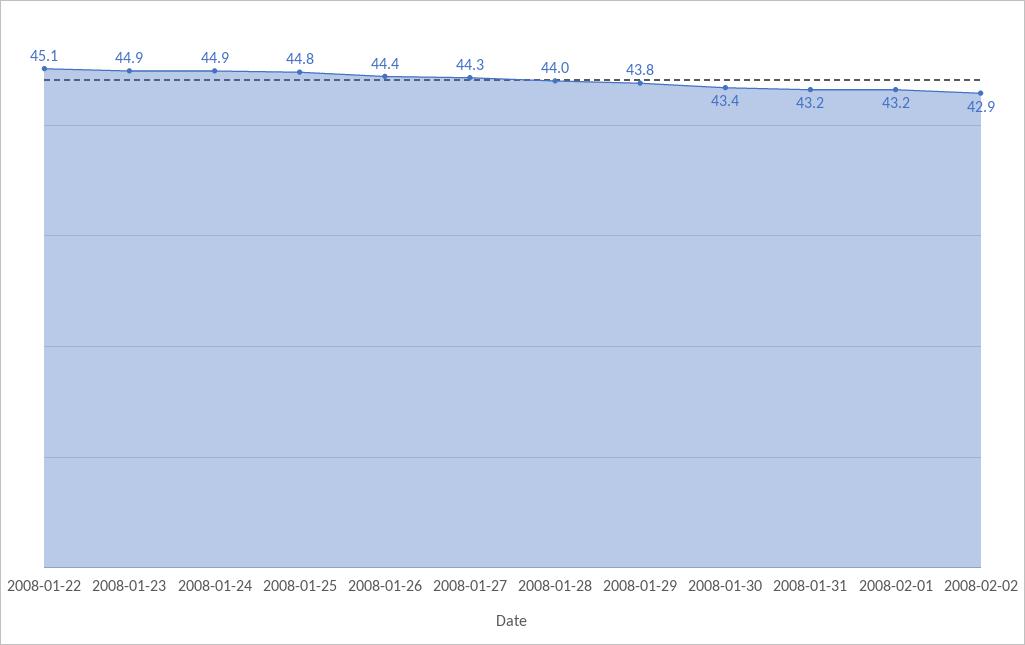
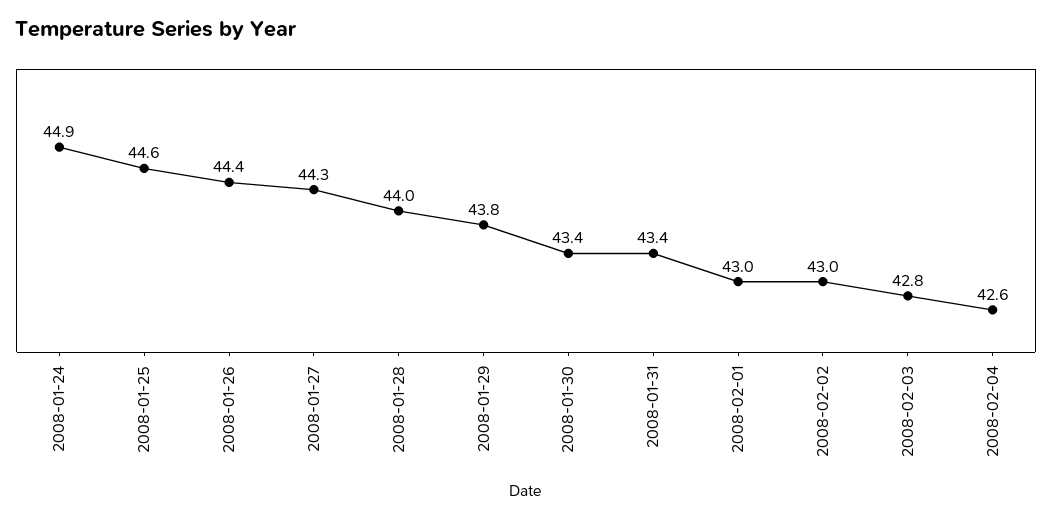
2008-01-22: 45.1 -> none
2008-01-23: 44.9 -> none
2008-01-25: 44.8 -> 44.6
2008-01-31: 43.2 -> 43.4
2008-02-01: 43.2 -> 43
2008-02-02: 42.9 -> 43
2008-02-03: none -> 42.8
2008-02-04: none -> 42.6

